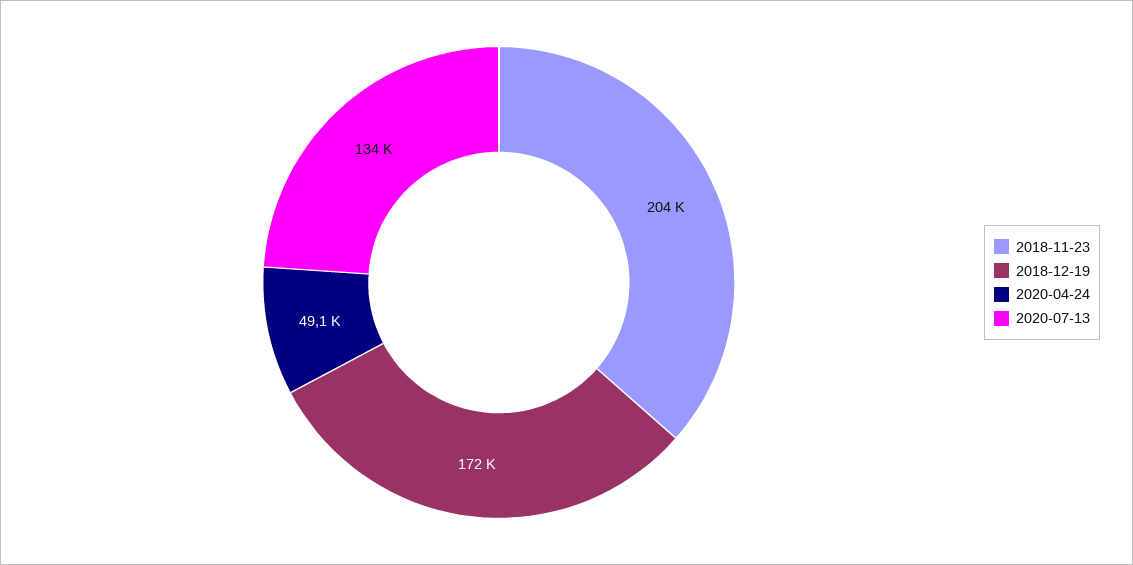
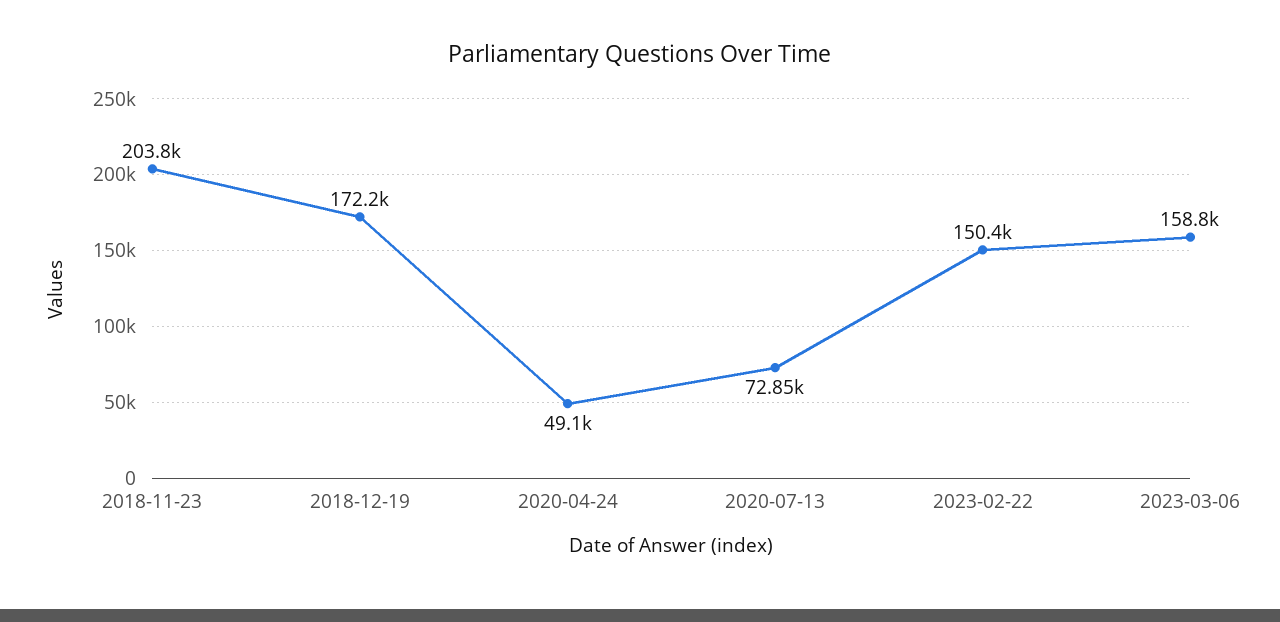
2020-07-13: 134000 -> 72850
2023-02-22: none -> 150400
2023-03-06: none -> 158800

